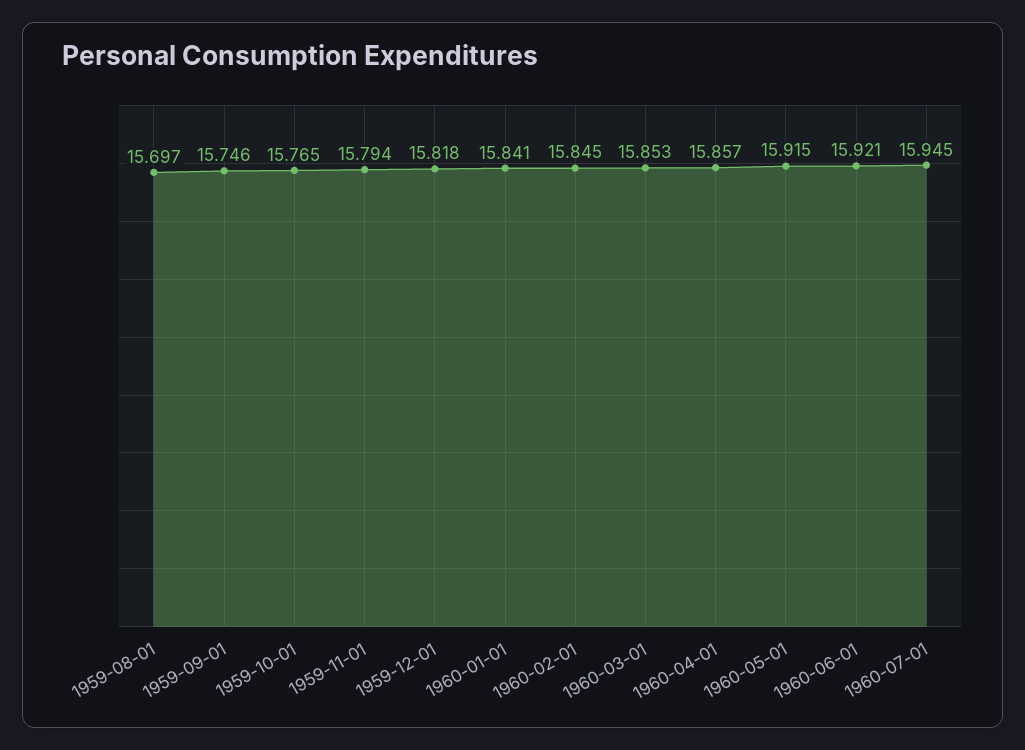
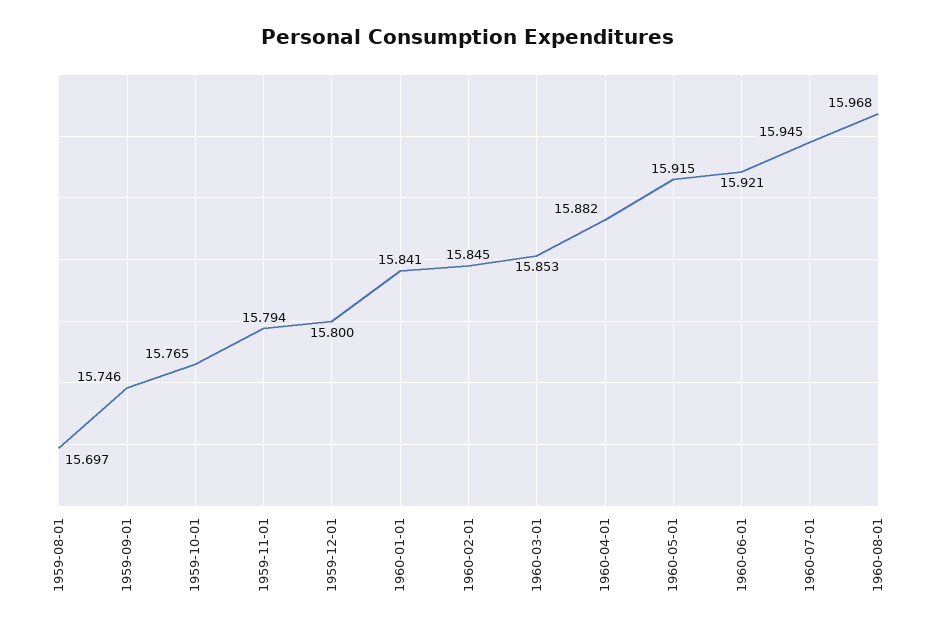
1959-12-01: 15.818 -> 15.8
1960-04-01: 15.857 -> 15.882
1960-08-01: none -> 15.968

